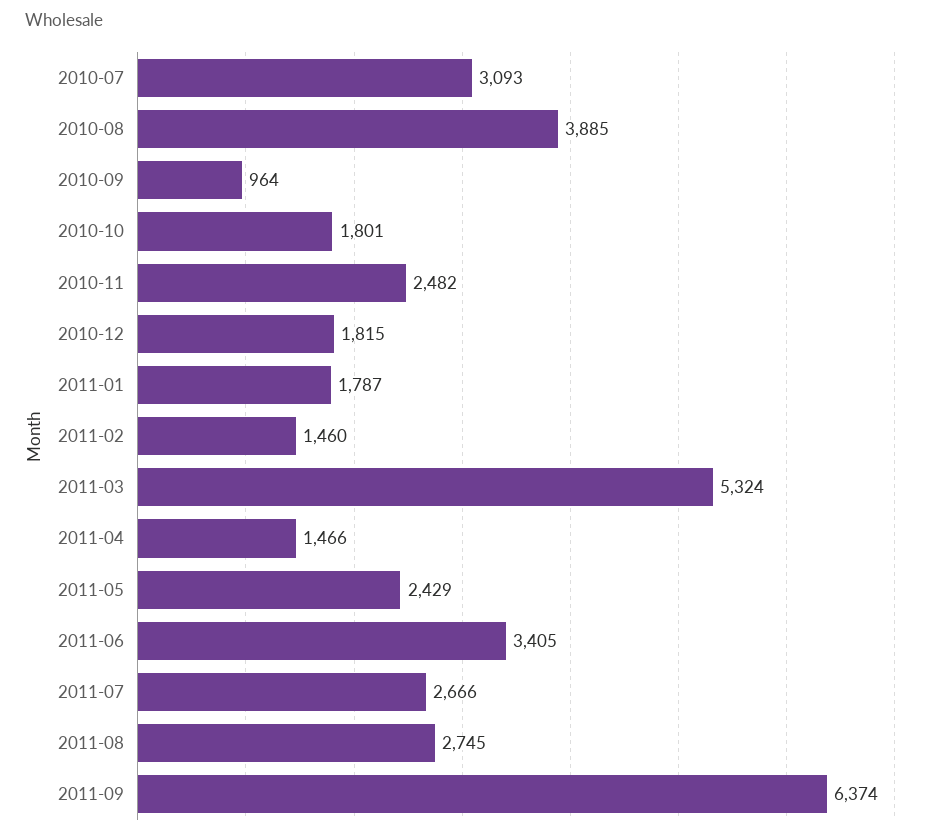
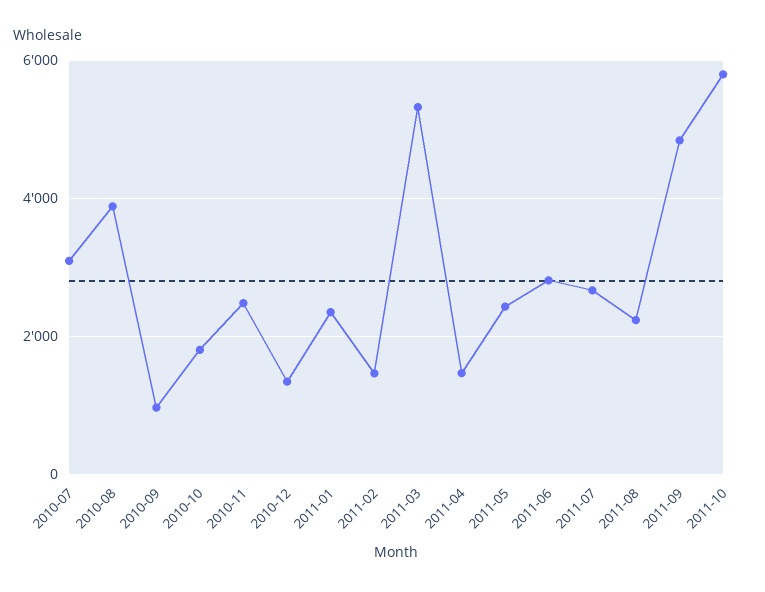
2010-12: 1815 -> 1400
2011-01: 1787 -> 2400
2011-06: 3405 -> 2800
2011-08: 2745 -> 2200
2011-09: 6374 -> 4800
2011-10: none -> 5800

